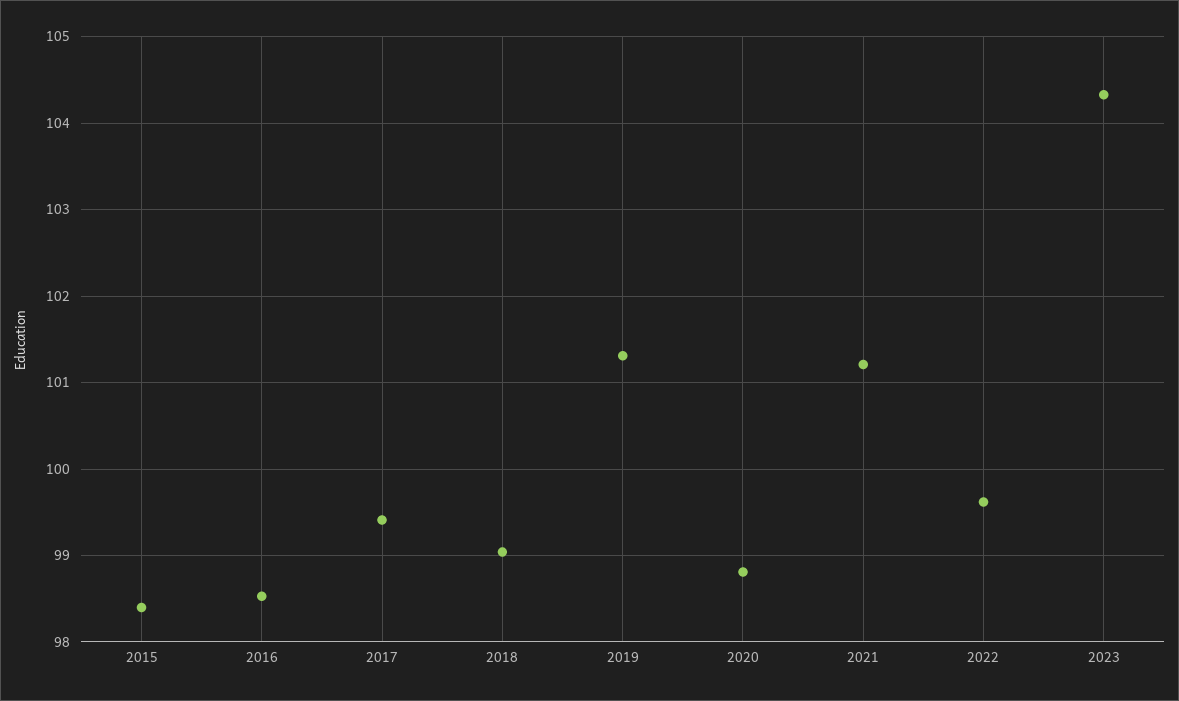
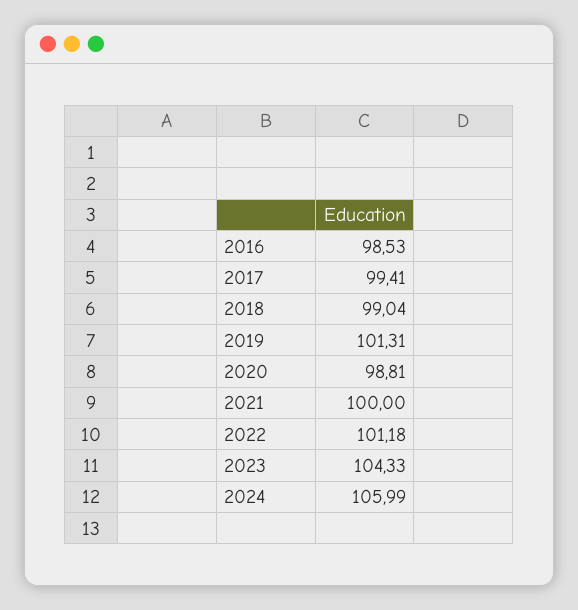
2015: 98.4 -> none
2021: 101.2 -> 100
2022: 99.6 -> 101.18
2024: none -> 105.99

